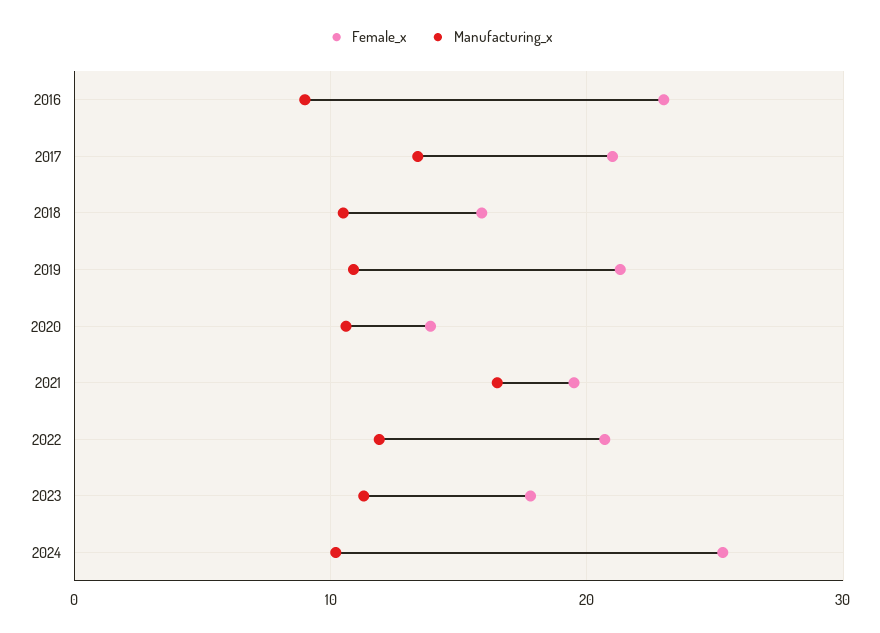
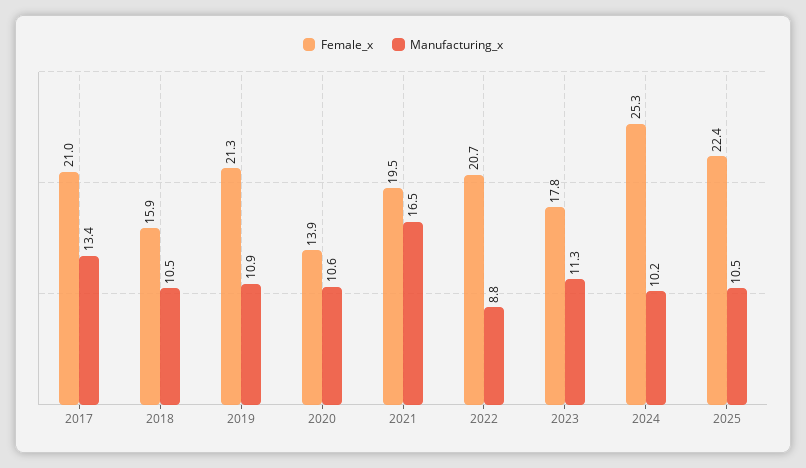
Female_x, 2016: 23 -> none
Manufacturing_x, 2016: 9 -> none
Manufacturing_x, 2022: 12 -> 8.8
Female_x, 2025: none -> 22.4
Manufacturing_x, 2025: none -> 10.5

